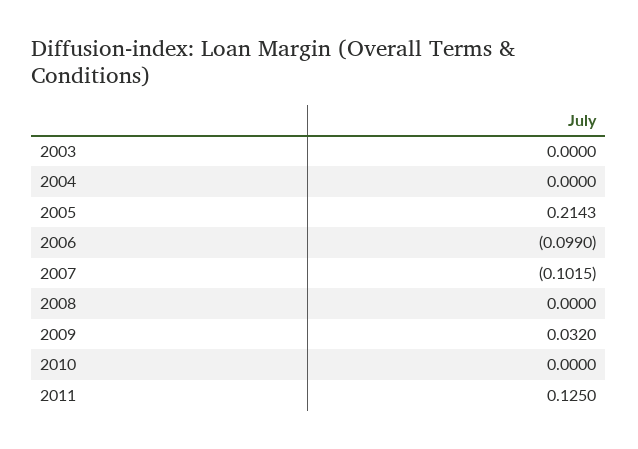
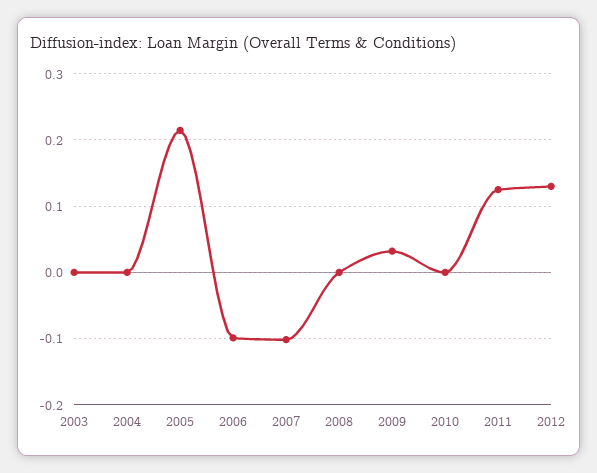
2012: none -> 0.13

